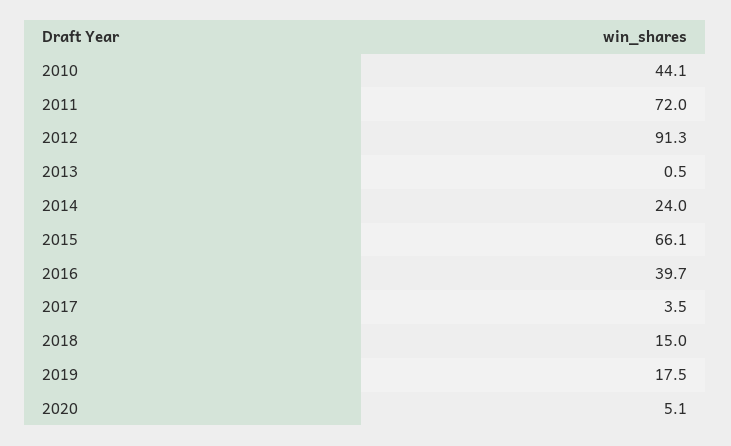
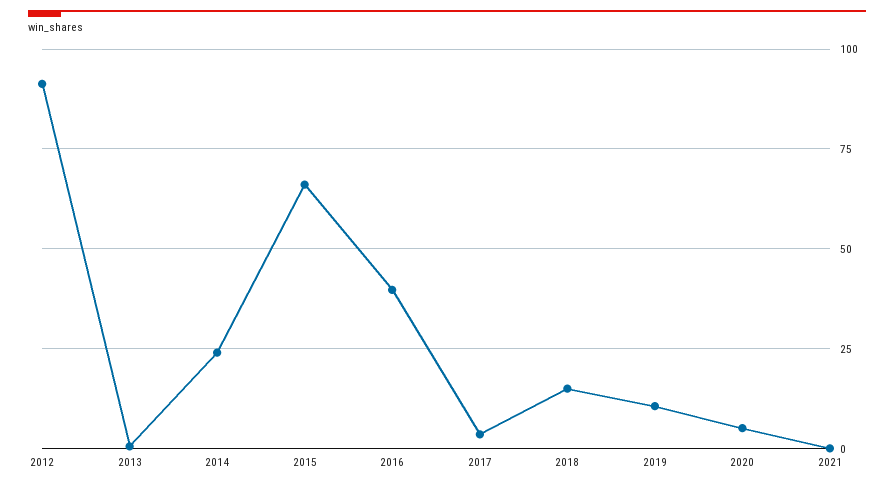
2010: 44.1 -> none
2011: 72 -> none
2019: 17.5 -> 10
2021: none -> 0

